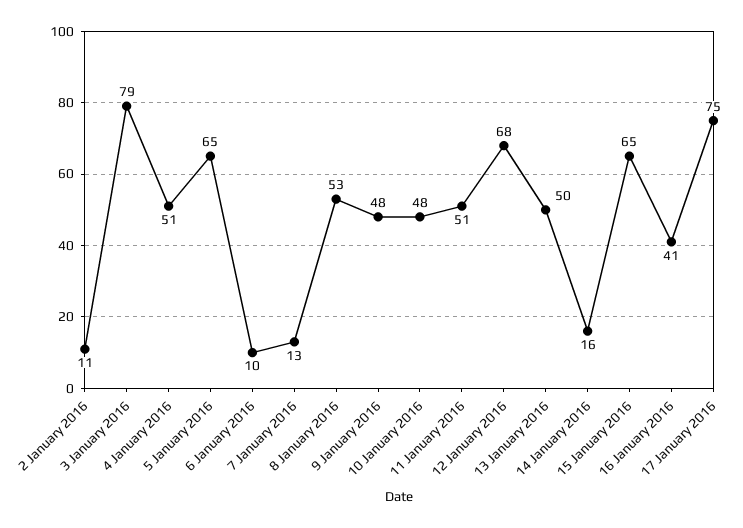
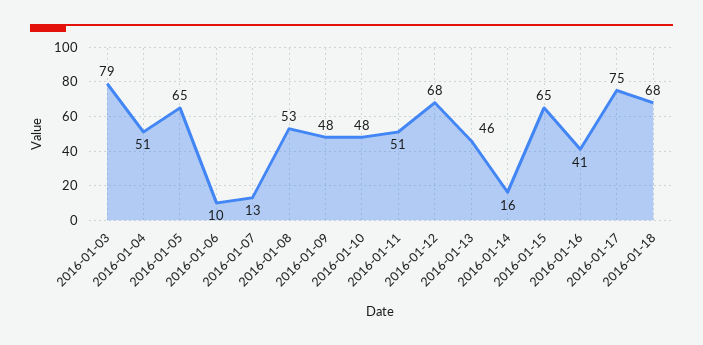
2 January 2016: 11 -> none
13 January 2016: 50 -> 46
2016-01-18: none -> 68

